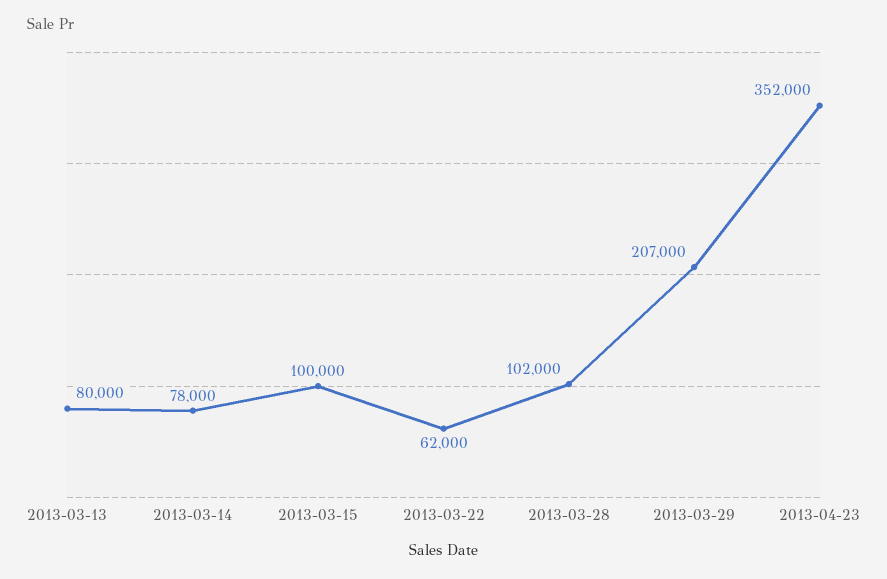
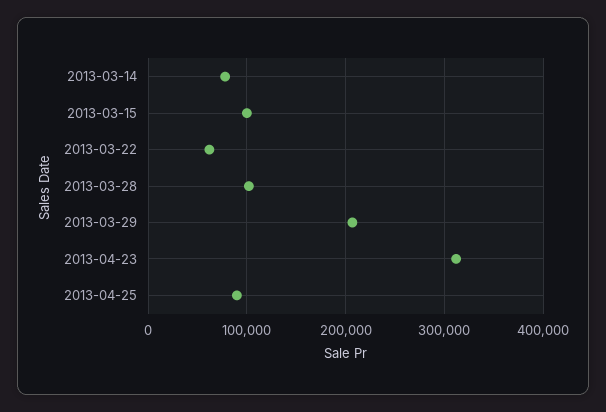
2013-03-13: 80000 -> none
2013-04-23: 352000 -> 310000
2013-04-25: none -> 90000

